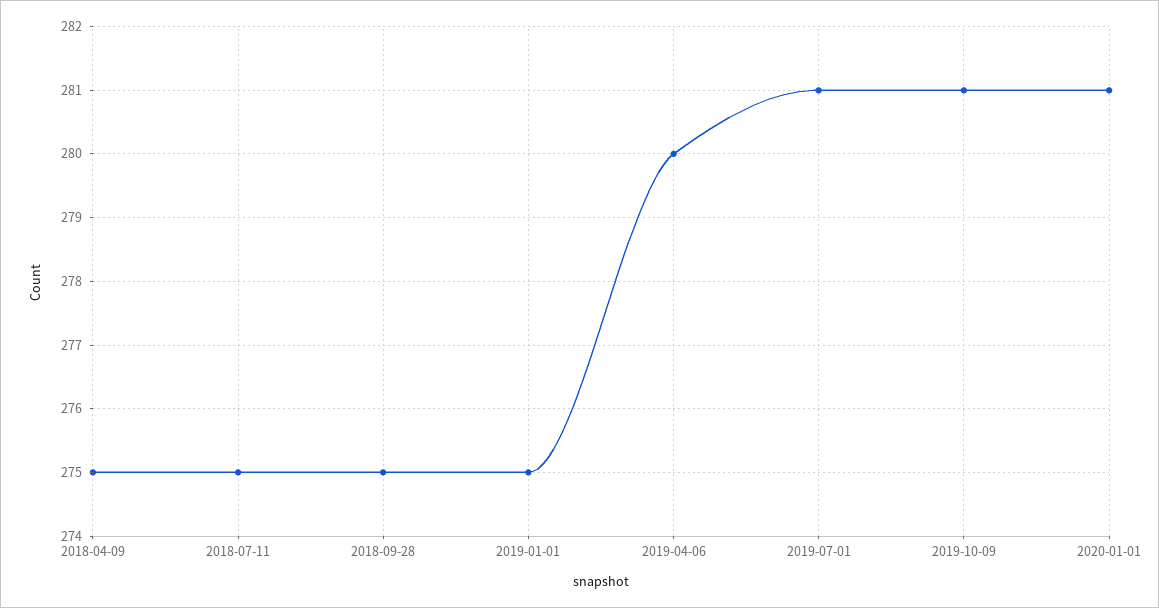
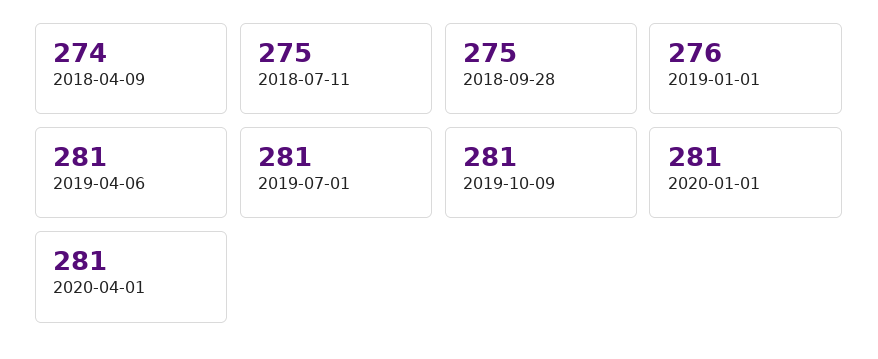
2018-04-09: 275 -> 274
2019-01-01: 275 -> 276
2019-04-06: 280 -> 281
2020-04-01: none -> 281

